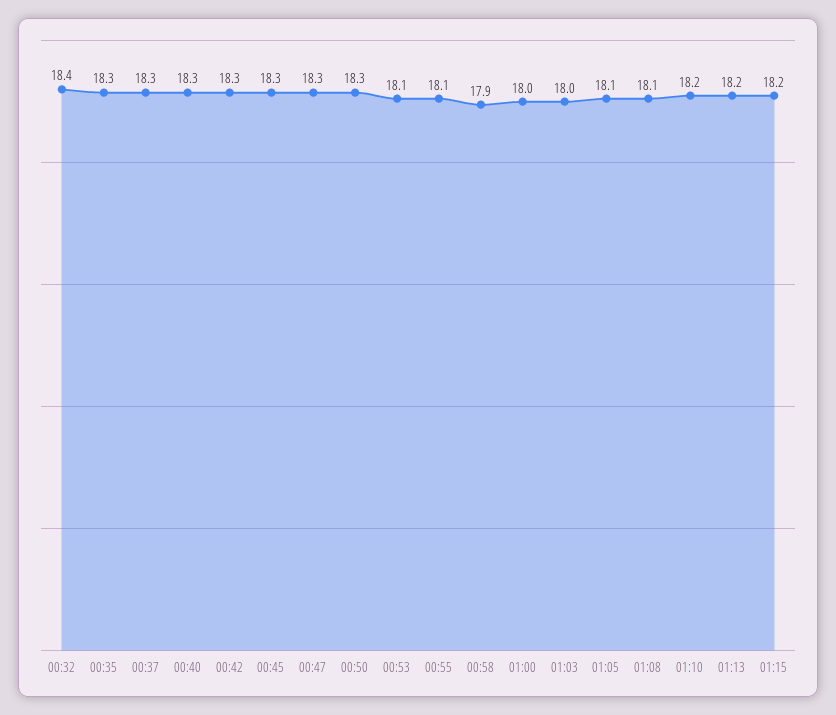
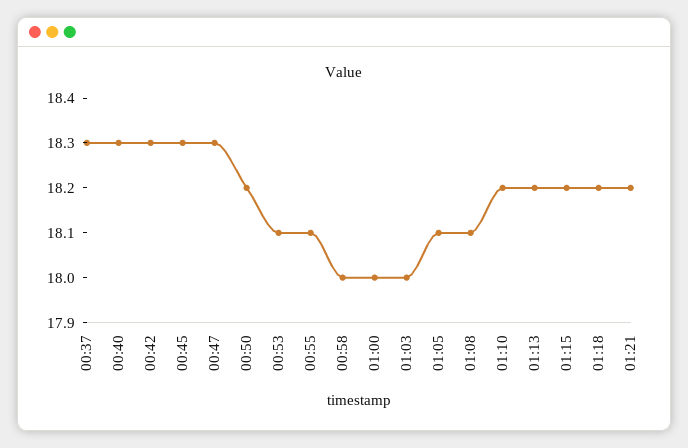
00:32: 18.4 -> none
00:35: 18.3 -> none
00:50: 18.3 -> 18.2
00:58: 17.9 -> 18
01:18: none -> 18.2
01:21: none -> 18.2

